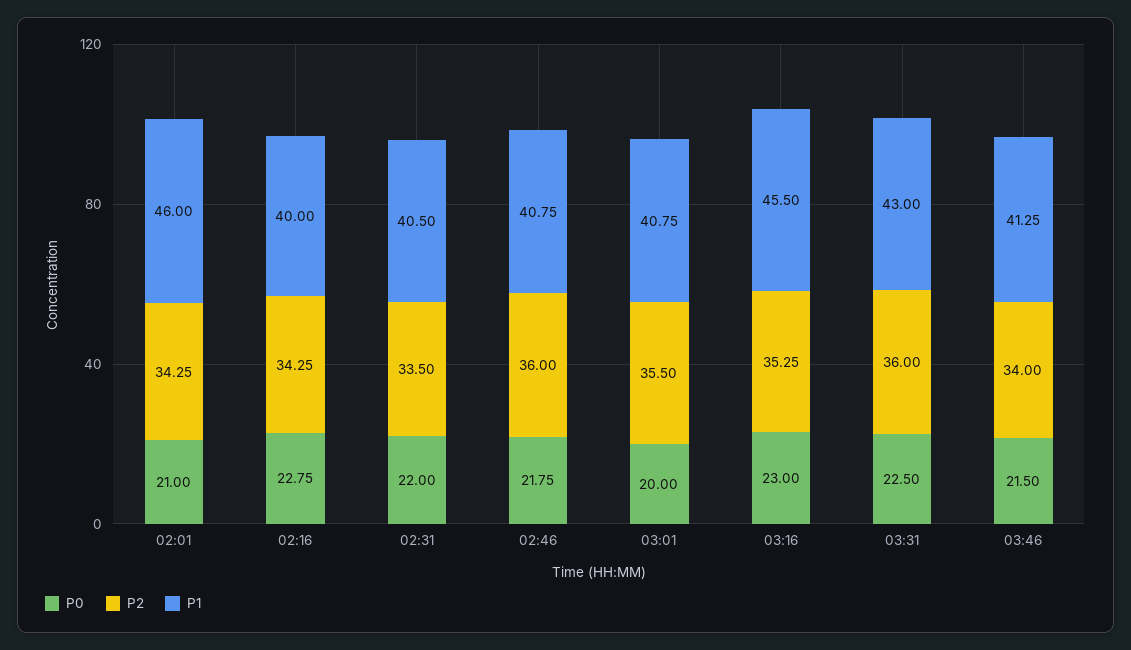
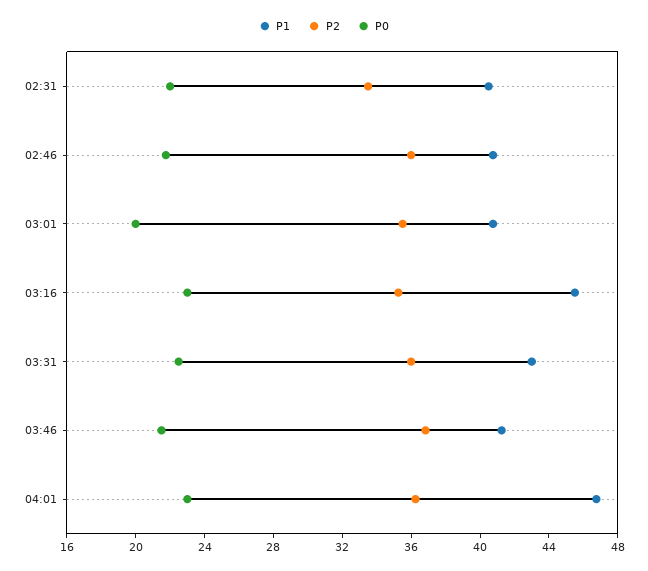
P0, 02:01: 21 -> none
P2, 02:01: 34.25 -> none
P1, 02:01: 46 -> none
P0, 02:16: 22.75 -> none
P2, 02:16: 34.25 -> none
P1, 02:16: 40 -> none
P2, 03:46: 34 -> 37
P1, 04:01: none -> 47
P2, 04:01: none -> 36
P0, 04:01: none -> 23

